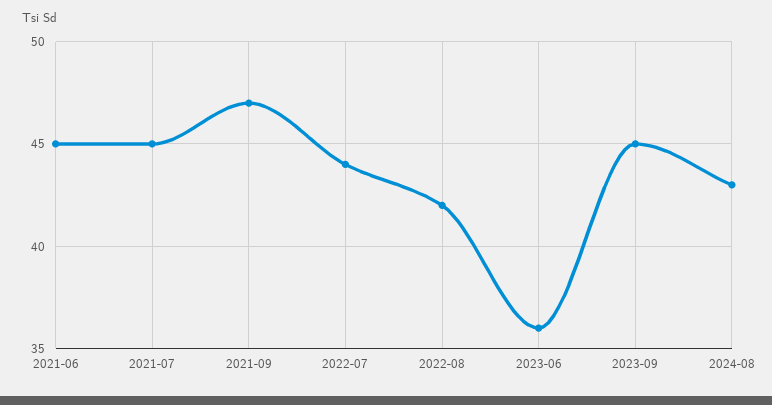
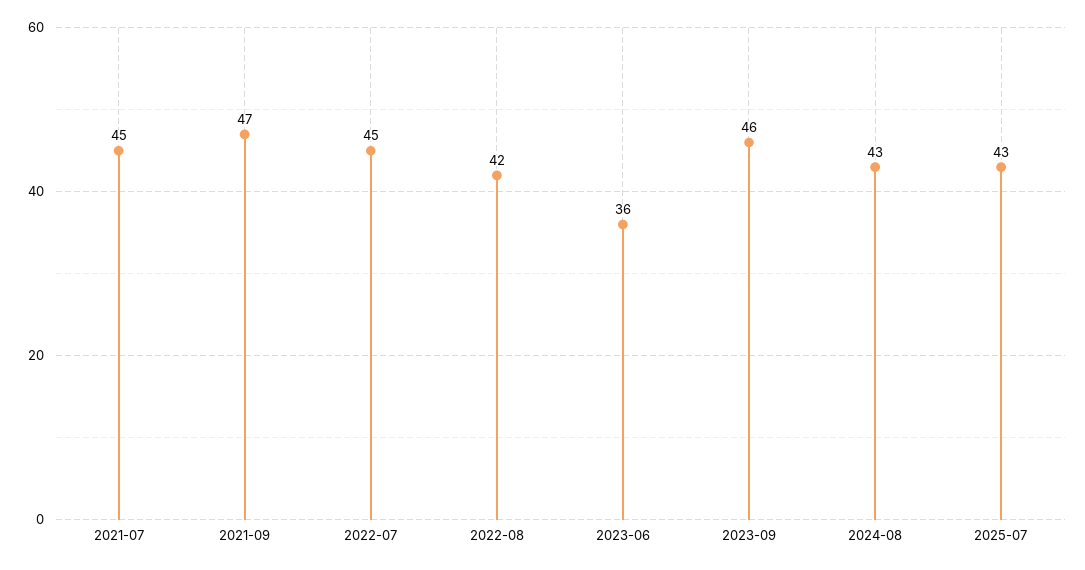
2021-06: 45 -> none
2022-07: 44 -> 45
2023-09: 45 -> 46
2025-07: none -> 43

